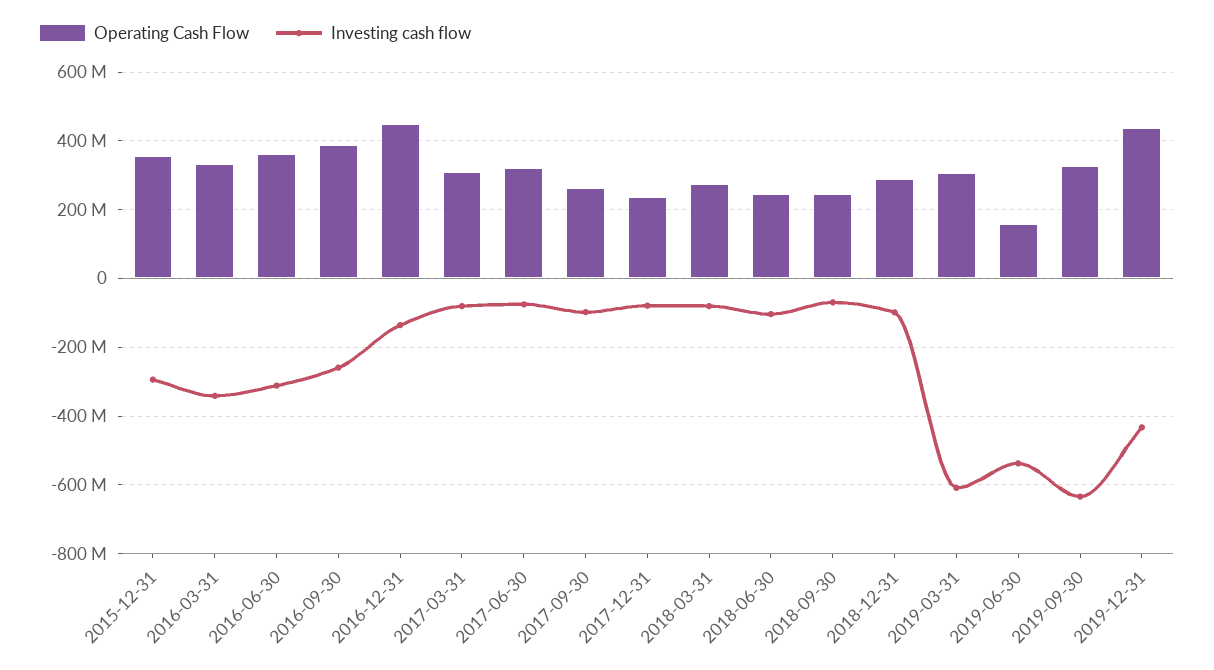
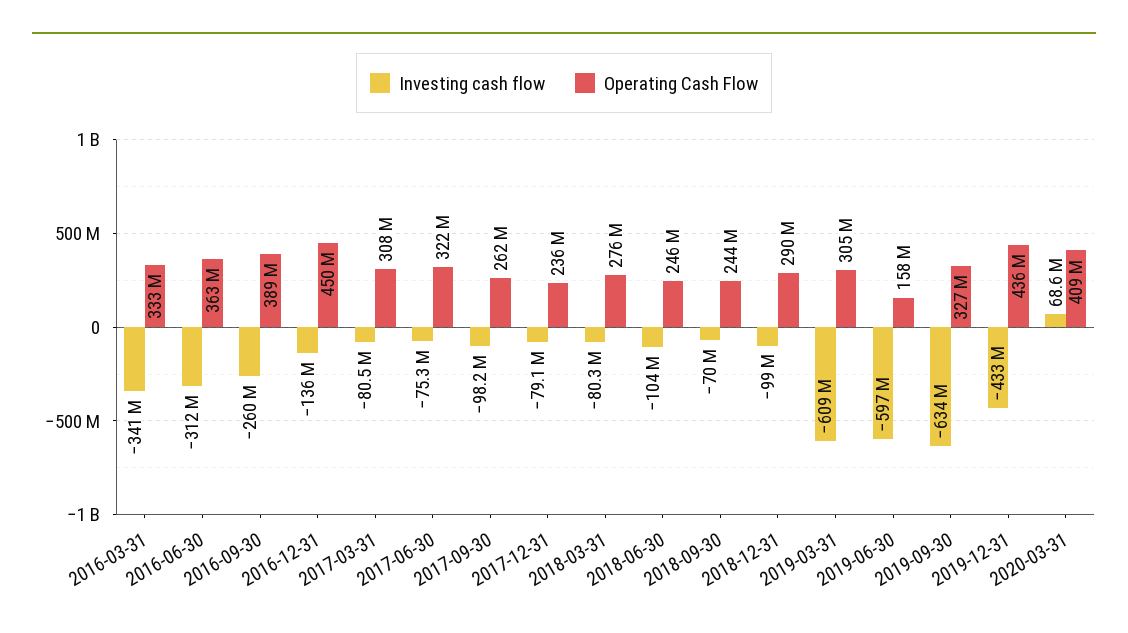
Operating Cash Flow, 2015-12-31: 360000000 -> none
Investing cash flow, 2015-12-31: -300000000 -> none
Investing cash flow, 2019-06-30: -540000000 -> -597000000
Investing cash flow, 2020-03-31: none -> 68600000
Operating Cash Flow, 2020-03-31: none -> 409000000

